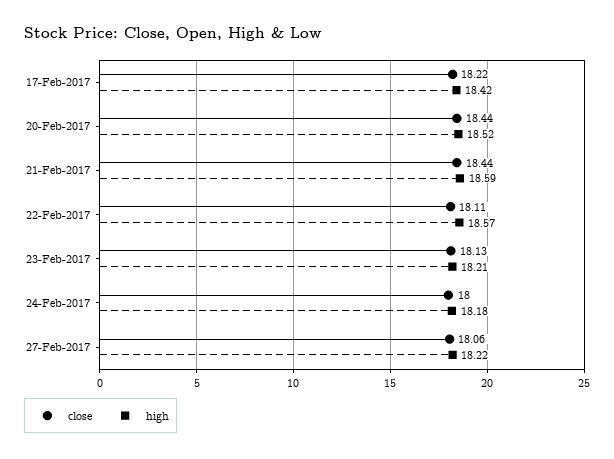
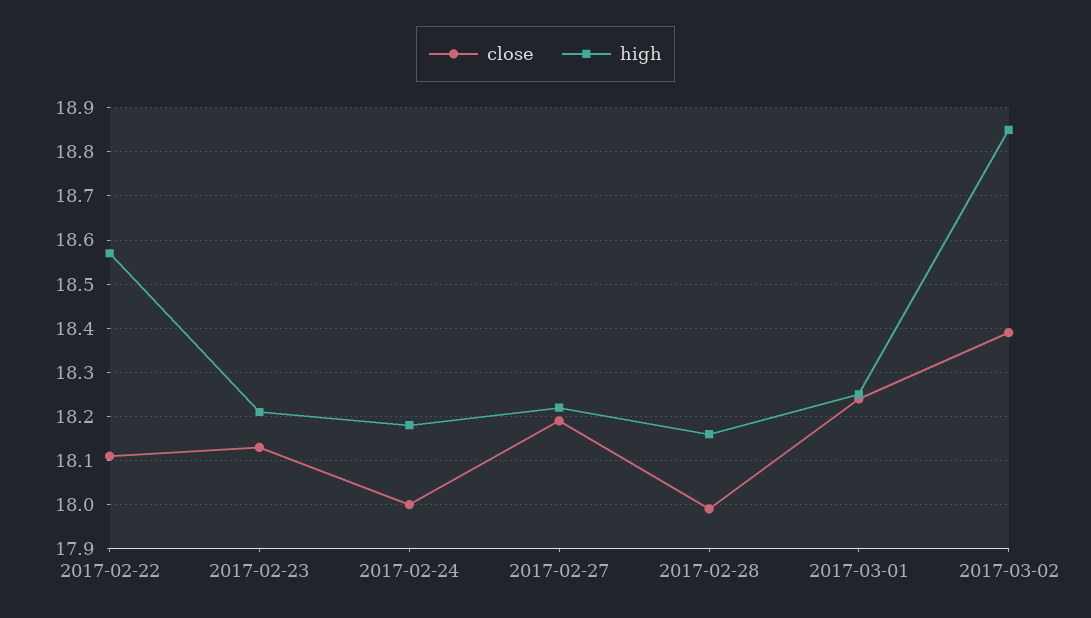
close, 17-Feb-2017: 18.22 -> none
high, 17-Feb-2017: 18.42 -> none
close, 20-Feb-2017: 18.44 -> none
high, 20-Feb-2017: 18.52 -> none
close, 21-Feb-2017: 18.44 -> none
high, 21-Feb-2017: 18.59 -> none
close, 27-Feb-2017: 18.06 -> 18.2
close, 2017-02-28: none -> 18
high, 2017-02-28: none -> 18.15
close, 2017-03-01: none -> 18.25
high, 2017-03-01: none -> 18.25
close, 2017-03-02: none -> 18.4
high, 2017-03-02: none -> 18.85

